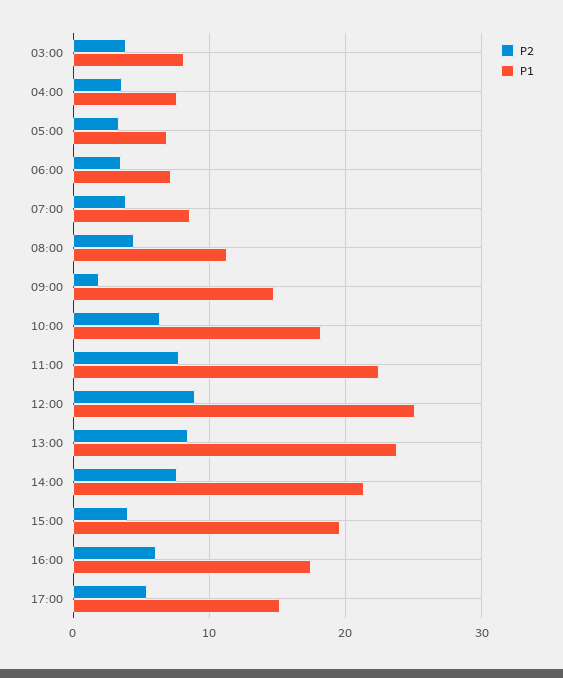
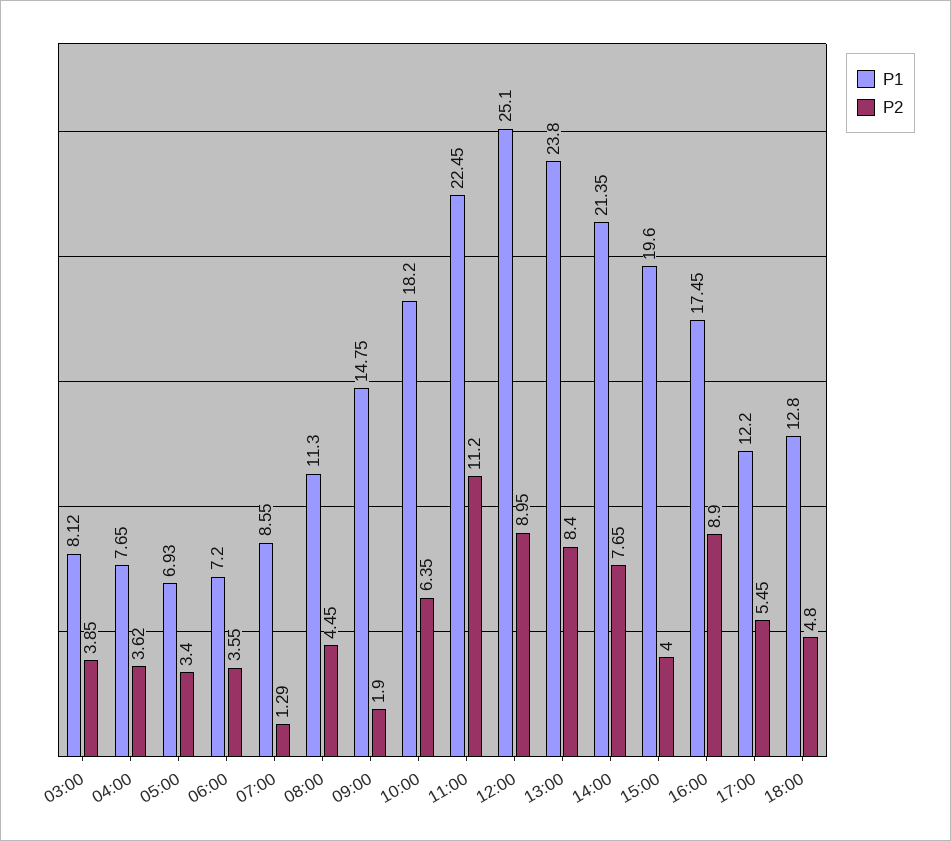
P2, 07:00: 4 -> 1.29
P2, 11:00: 8 -> 11.2
P2, 16:00: 6 -> 8.9
P1, 17:00: 15 -> 12.2
P1, 18:00: none -> 12.8
P2, 18:00: none -> 4.8

